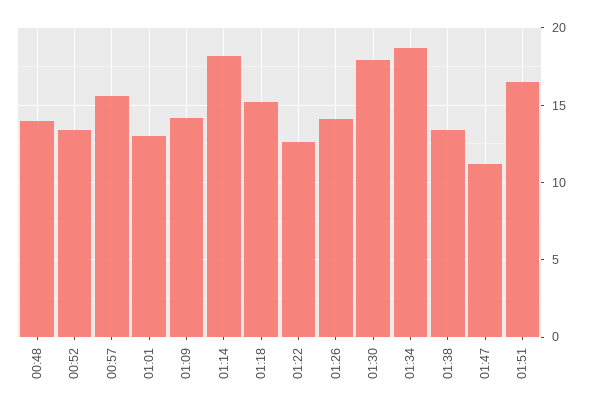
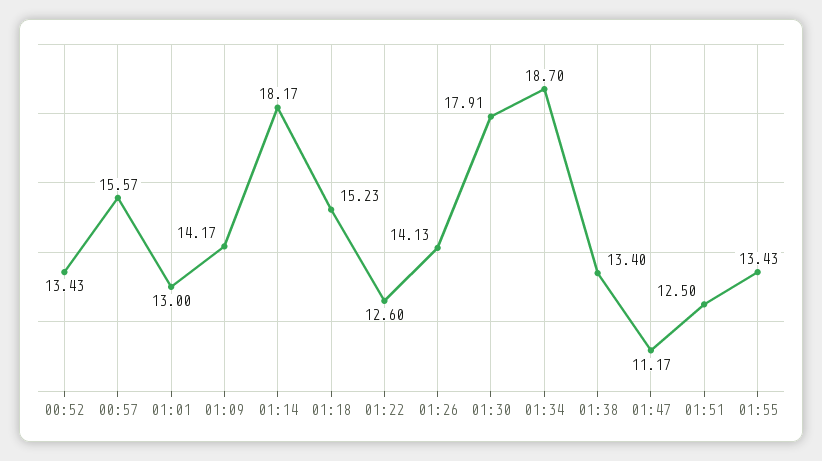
00:48: 14 -> none
01:51: 16.5 -> 12.5
01:55: none -> 13.43

